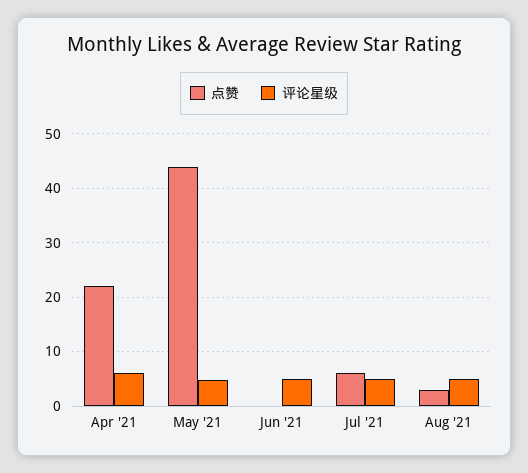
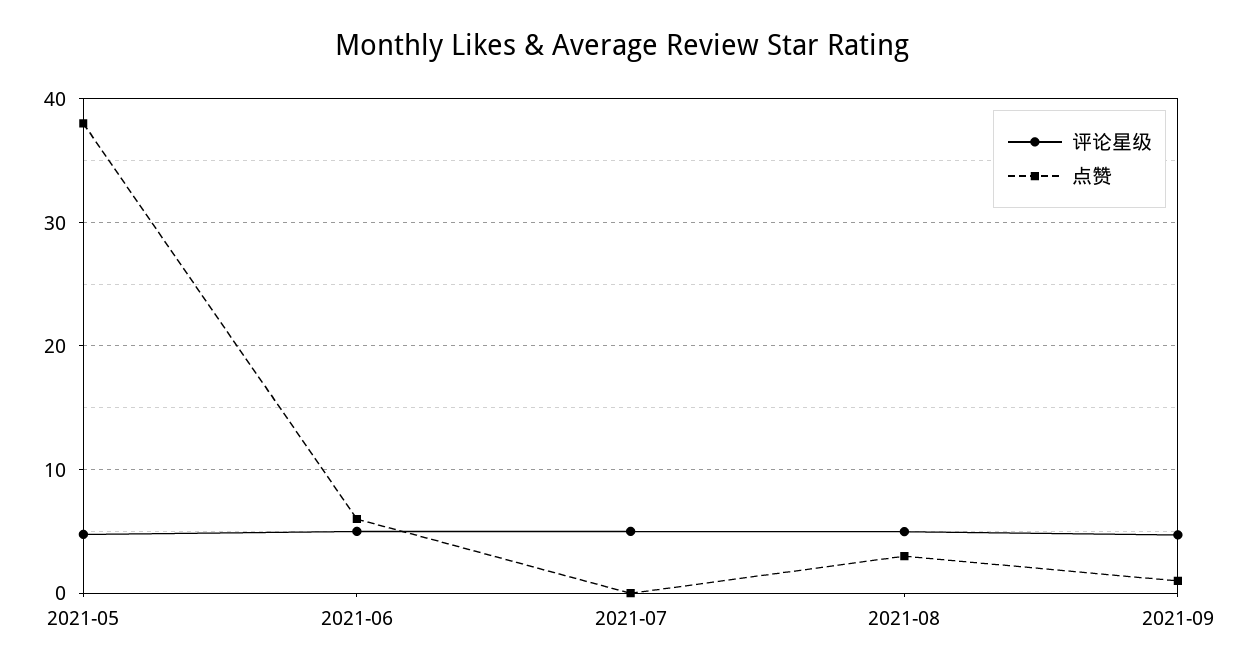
点赞, Apr '21: 22 -> none
评论星级, Apr '21: 6 -> none
点赞, May '21: 44 -> 38
点赞, Jun '21: 0 -> 6
点赞, Jul '21: 6 -> 0
评论星级, 2021-09: none -> 5
点赞, 2021-09: none -> 1

